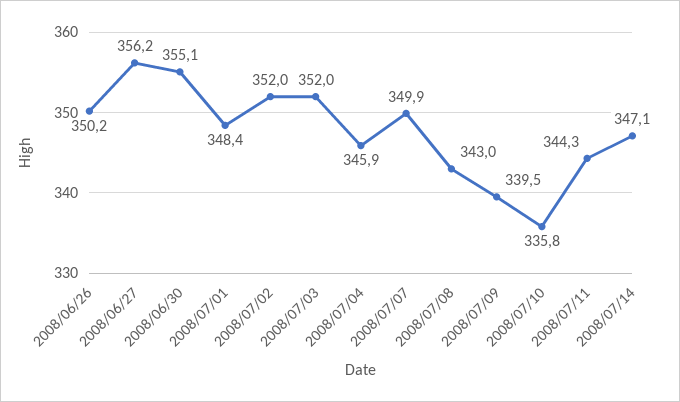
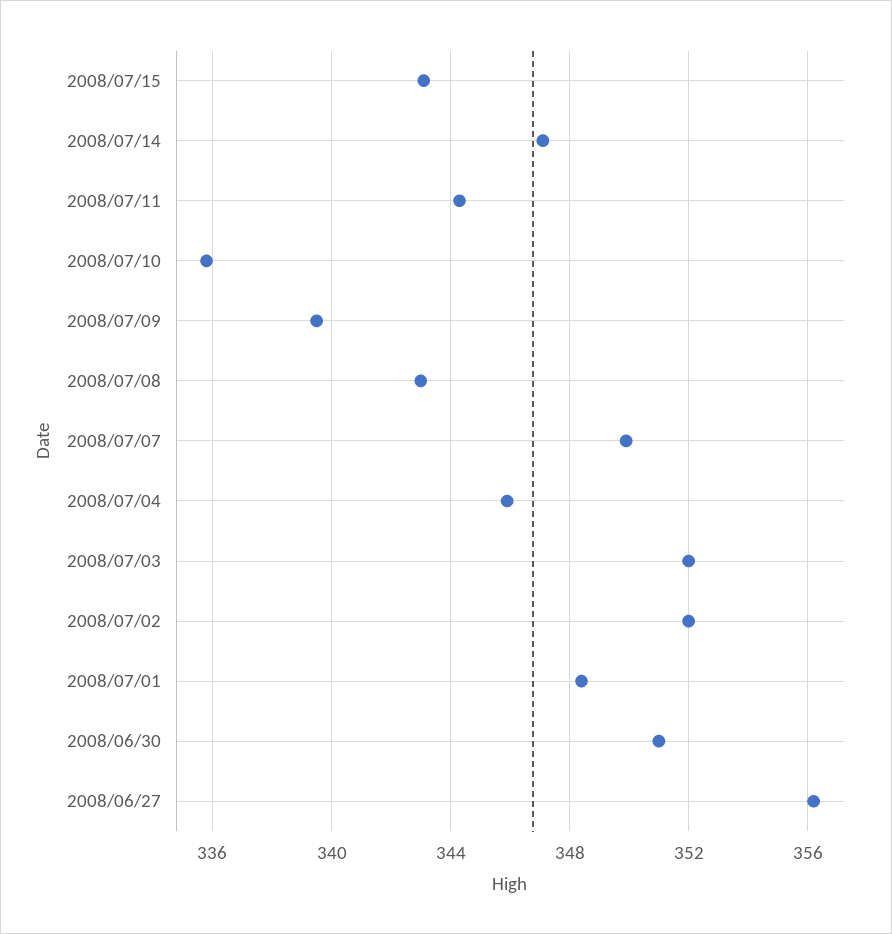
2008/06/26: 350.2 -> none
2008/06/30: 355.1 -> 351
2008/07/15: none -> 343

